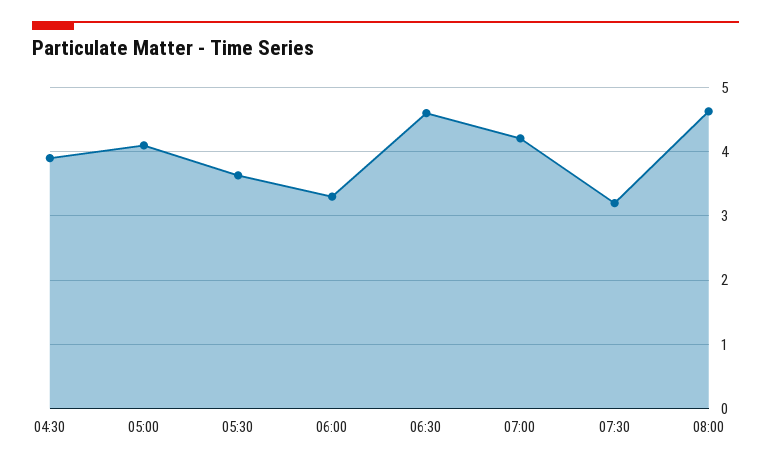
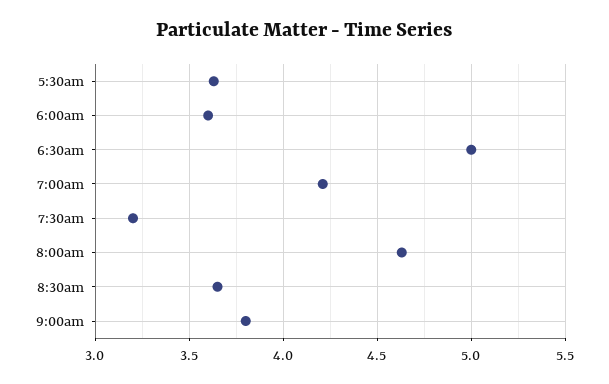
04:30: 3.9 -> none
05:00: 4.1 -> none
06:00: 3.3 -> 3.6
06:30: 4.6 -> 5
8:30am: none -> 3.65
9:00am: none -> 3.8

